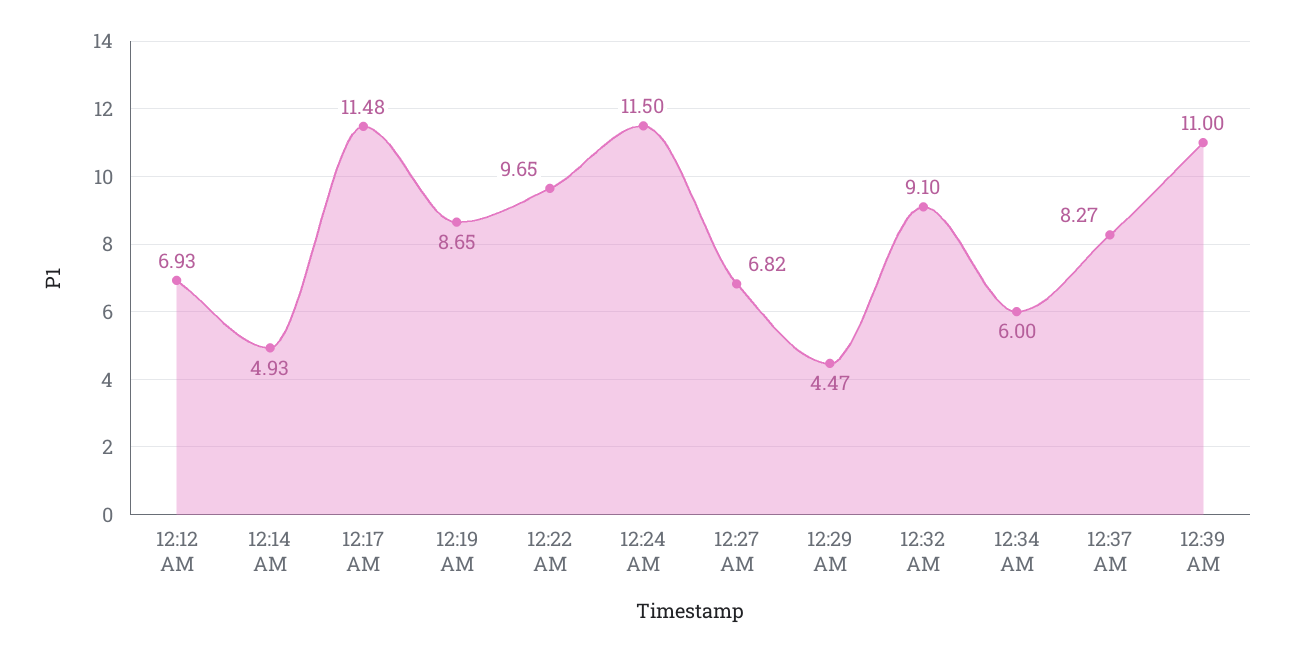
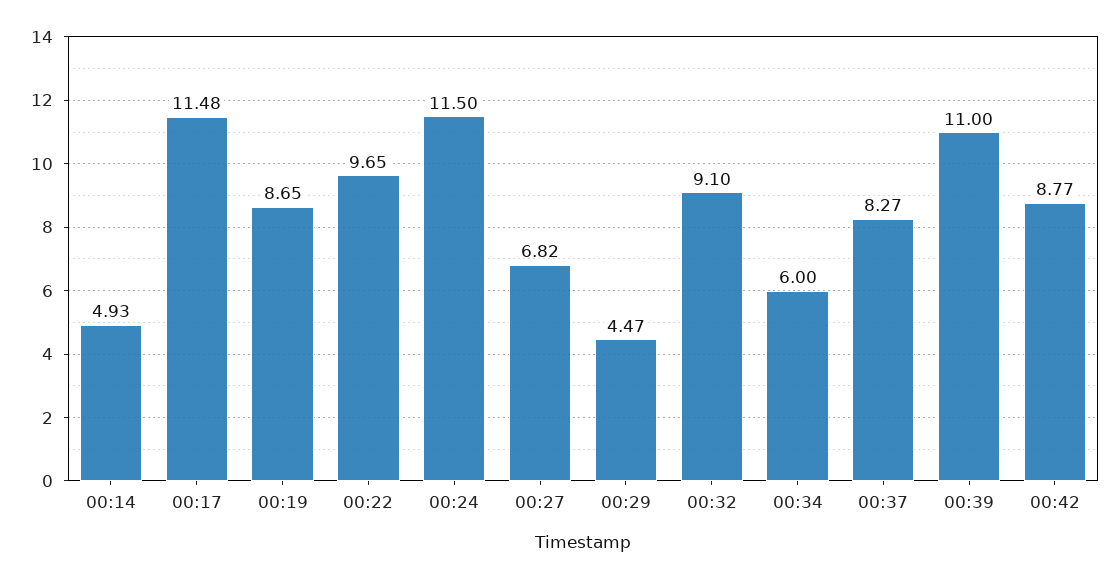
12:12 AM: 6.93 -> none
00:42: none -> 8.77

